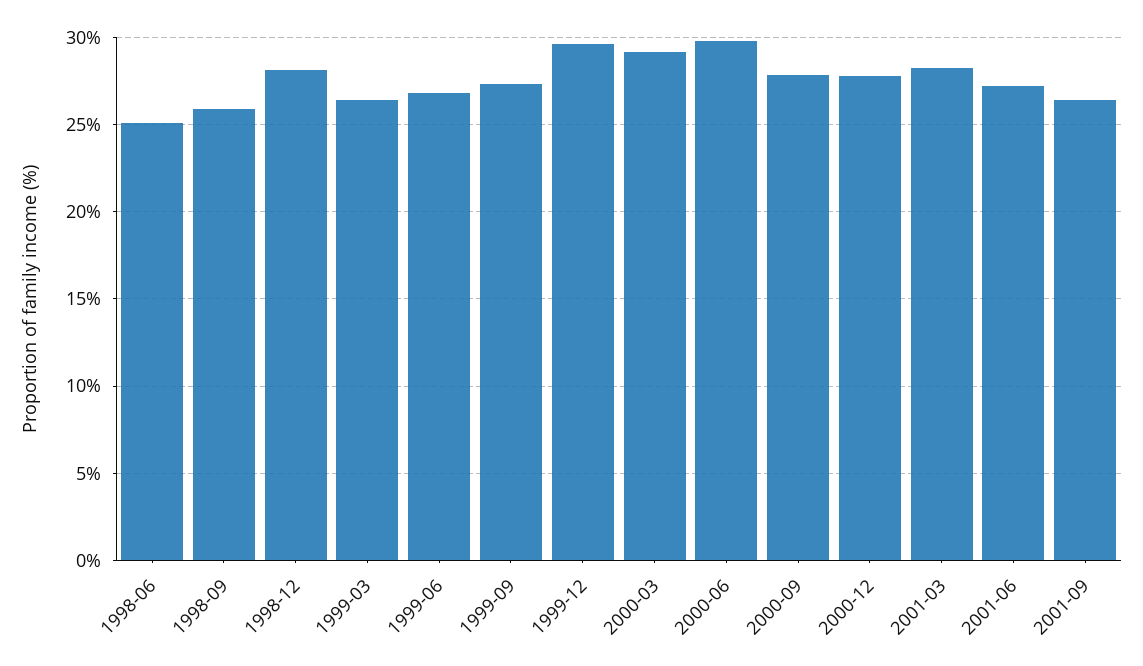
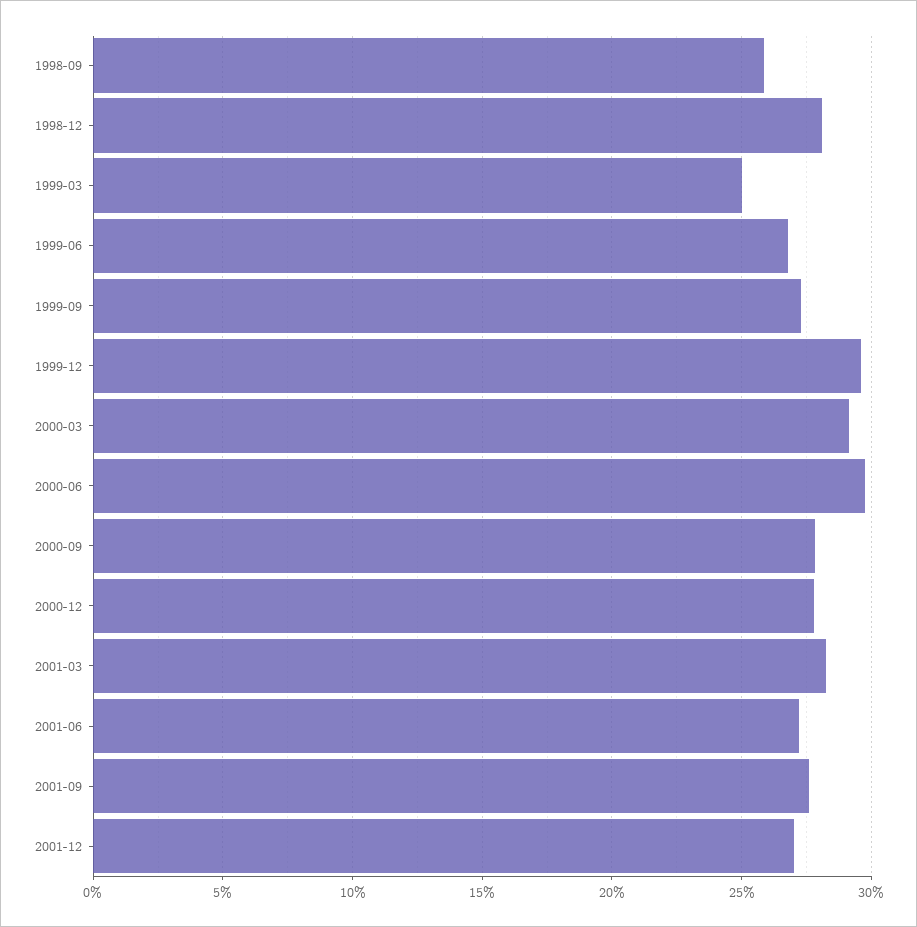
1998-06: 25 -> none
1999-03: 26.5 -> 25
2001-09: 26.5 -> 27.5
2001-12: none -> 27

